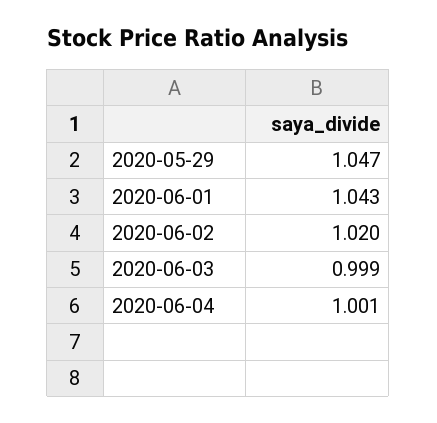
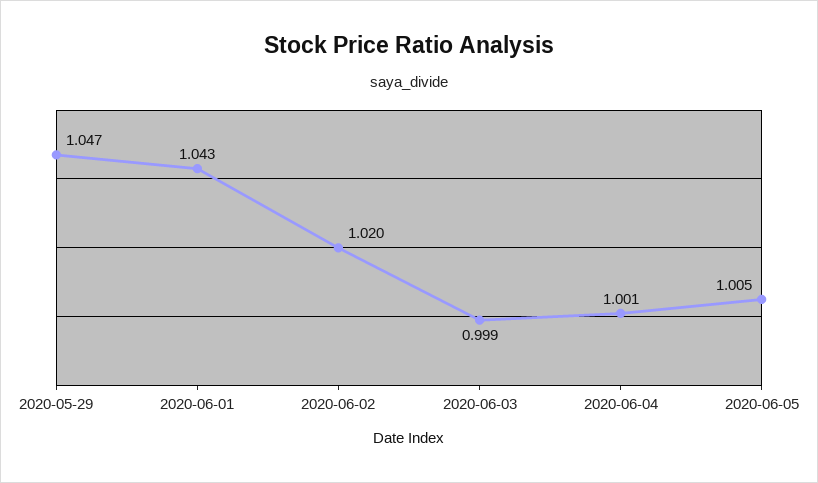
2020-06-05: none -> 1.005

